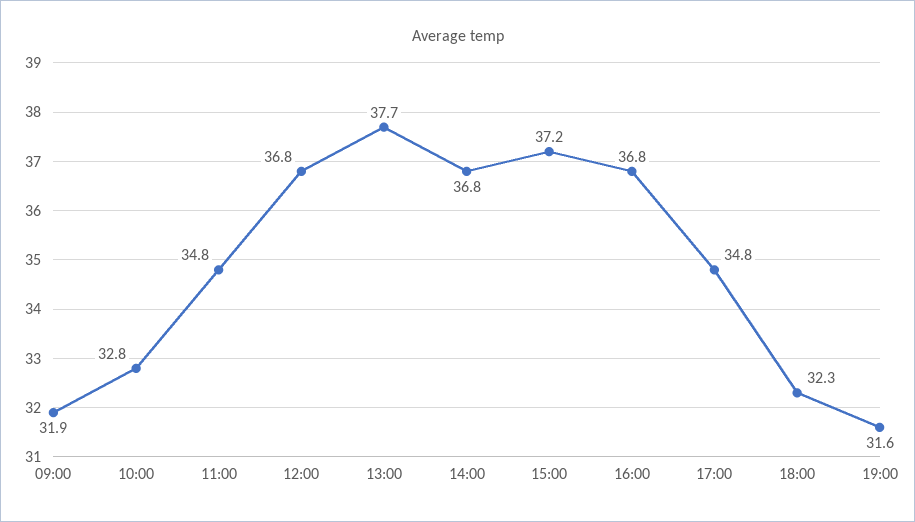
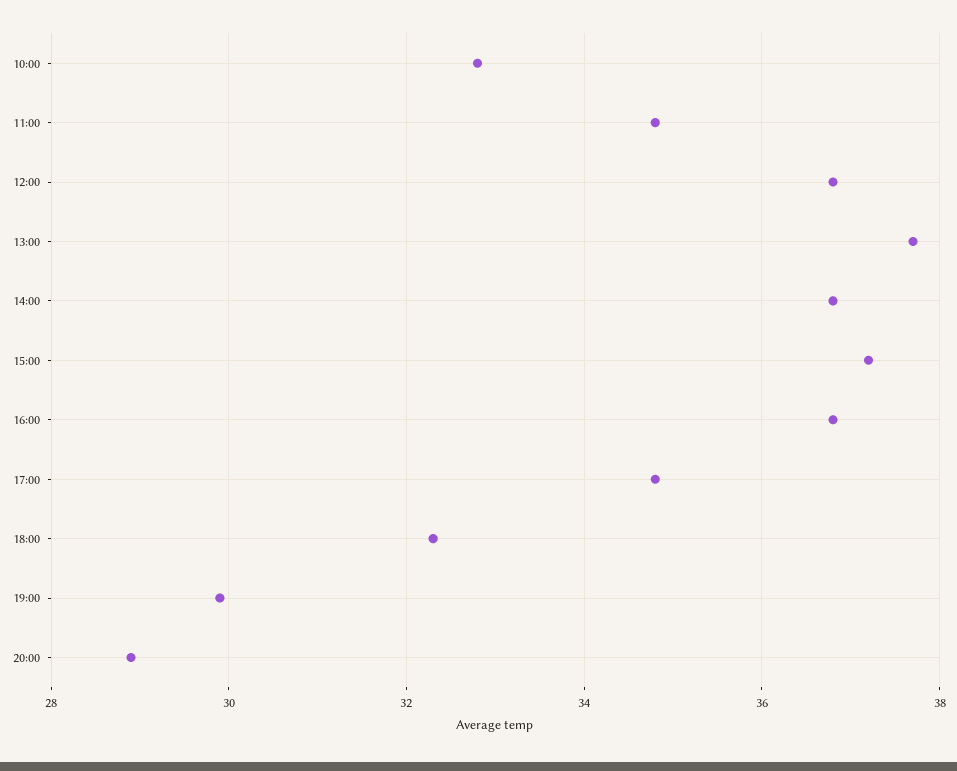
09:00: 31.9 -> none
19:00: 31.6 -> 30
20:00: none -> 29

